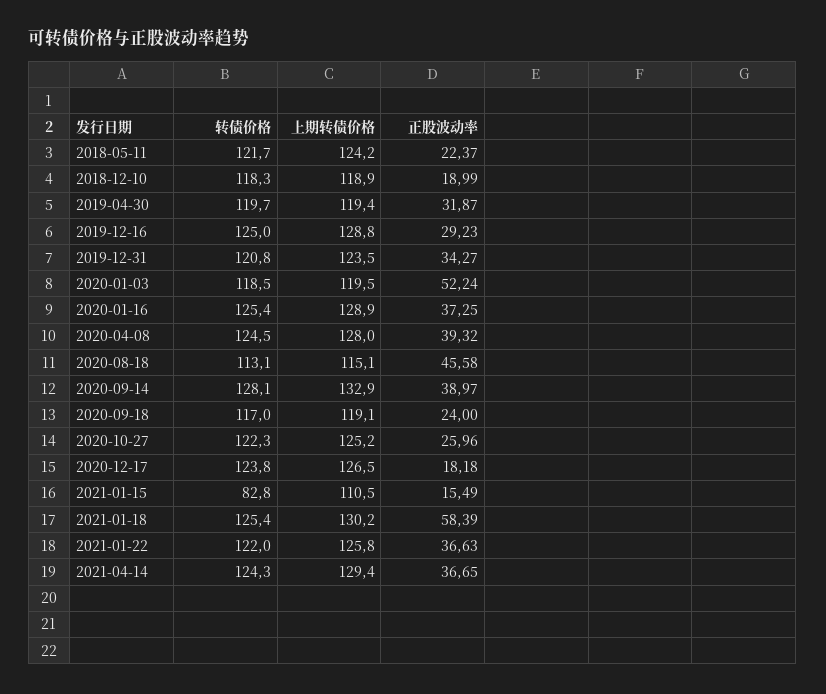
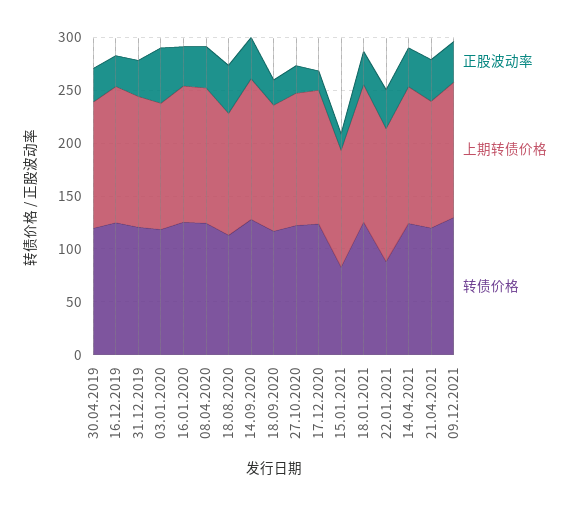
转债价格, 2018-05-11: 121.7 -> none
上期转债价格, 2018-05-11: 124.2 -> none
正股波动率, 2018-05-11: 22.37 -> none
转债价格, 2018-12-10: 118.3 -> none
上期转债价格, 2018-12-10: 118.9 -> none
正股波动率, 2018-12-10: 18.99 -> none
正股波动率, 2021-01-18: 58.39 -> 30
转债价格, 2021-01-22: 122 -> 90
正股波动率, 21.04.2021: none -> 40
上期转债价格, 21.04.2021: none -> 120
转债价格, 21.04.2021: none -> 120
正股波动率, 09.12.2021: none -> 40
上期转债价格, 09.12.2021: none -> 130
转债价格, 09.12.2021: none -> 130

